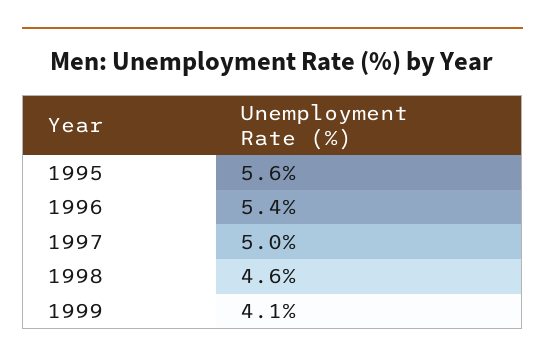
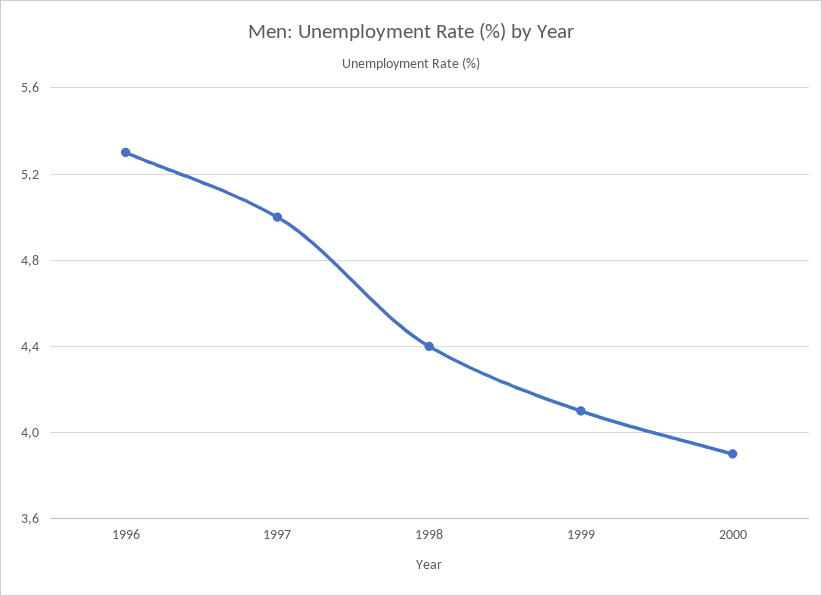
1995: 5.6 -> none
1996: 5.4 -> 5.3
1998: 4.6 -> 4.4
2000: none -> 3.9

